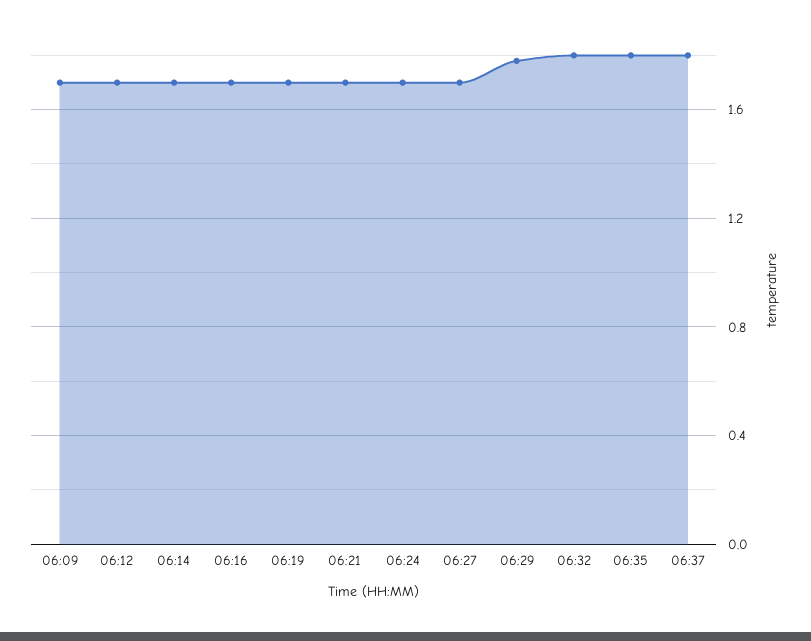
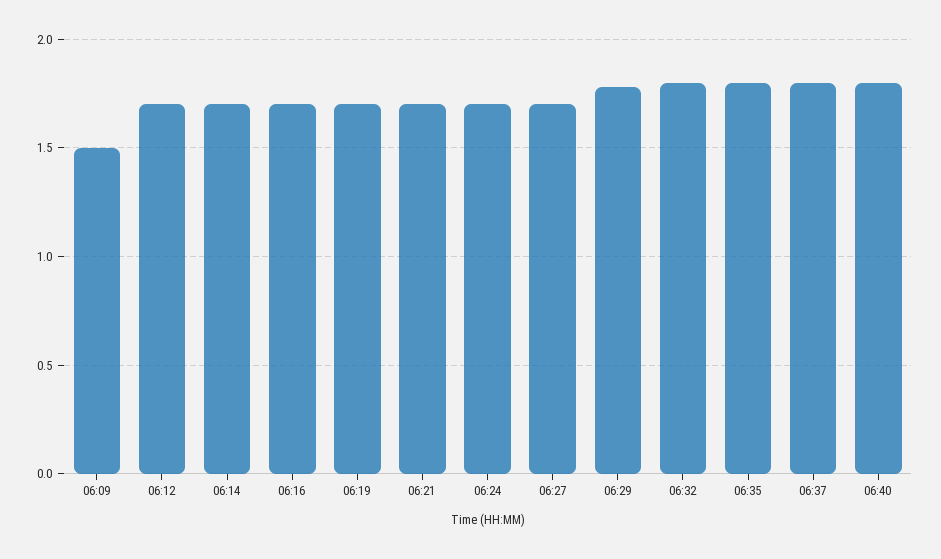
06:09: 1.7 -> 1.5
06:40: none -> 1.8

